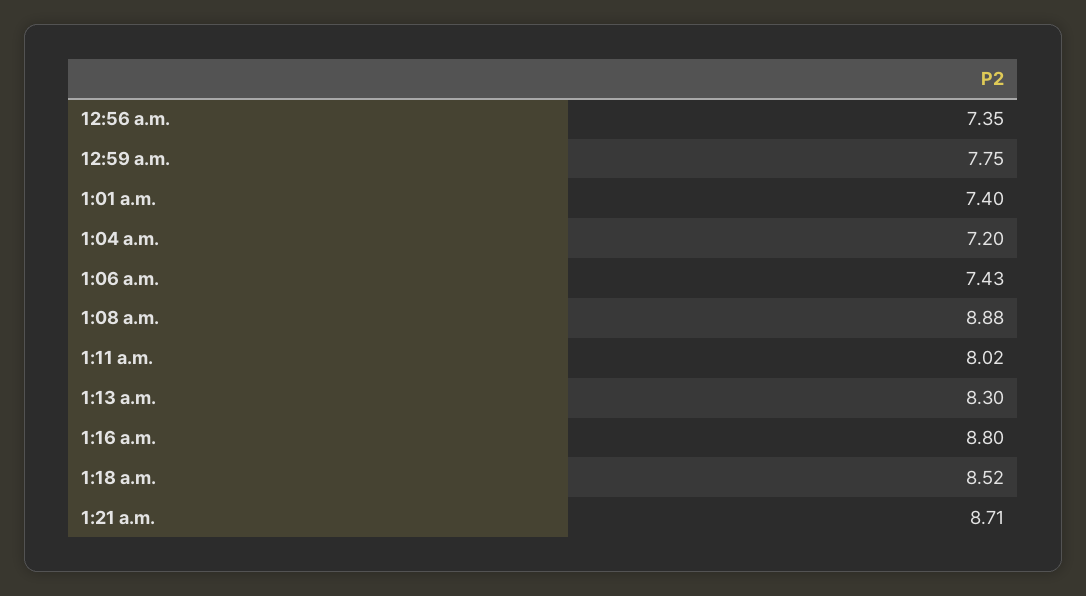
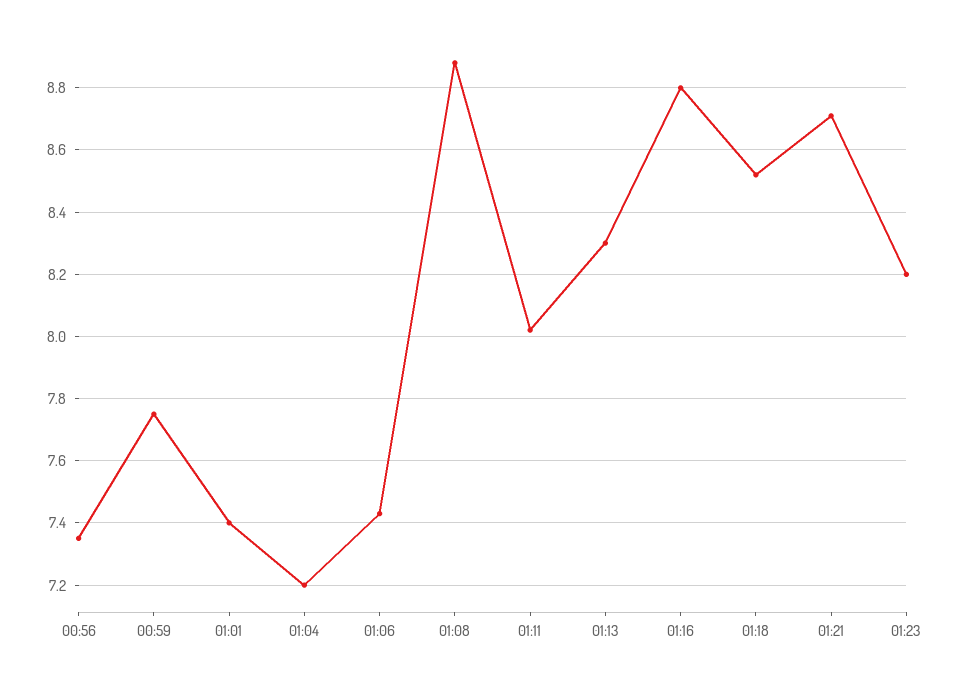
01:23: none -> 8.2

